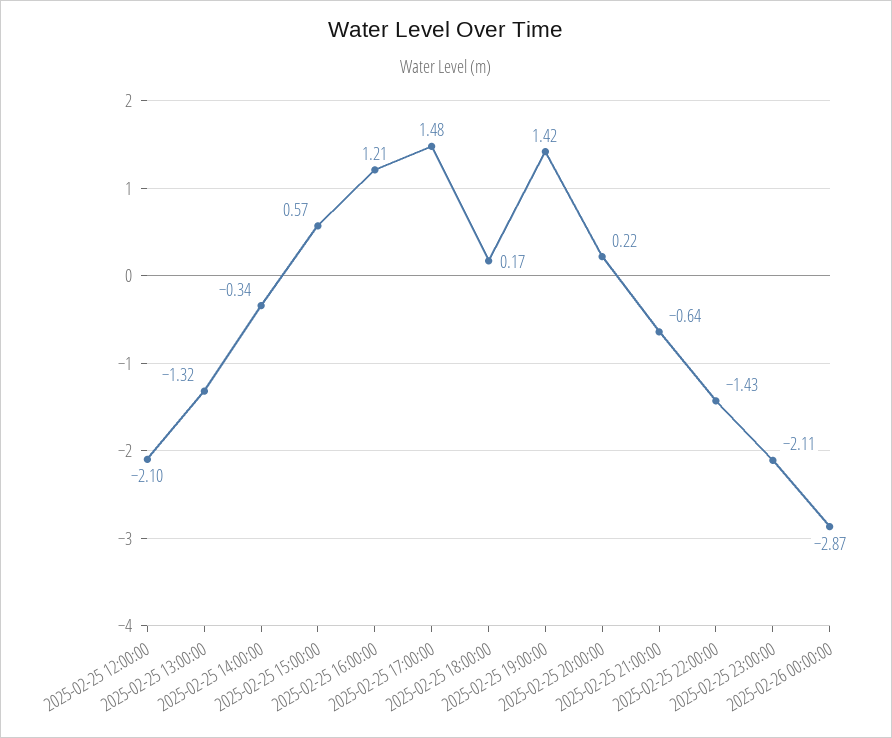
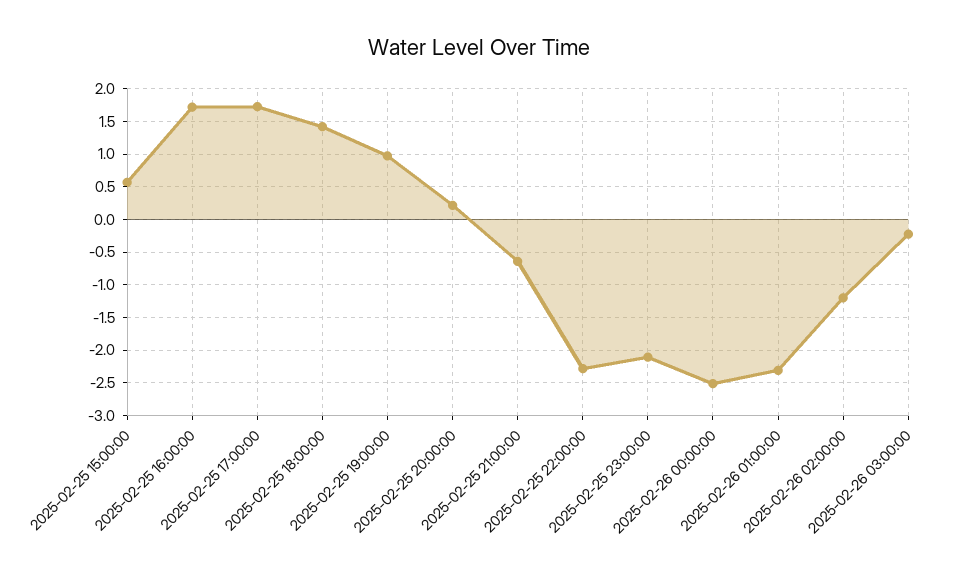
2025-02-25 12:00:00: -2.1 -> none
2025-02-25 13:00:00: -1.32 -> none
2025-02-25 14:00:00: -0.34 -> none
2025-02-25 16:00:00: 1.21 -> 1.7
2025-02-25 17:00:00: 1.48 -> 1.7
2025-02-25 18:00:00: 0.17 -> 1.4
2025-02-25 19:00:00: 1.42 -> 1
2025-02-25 22:00:00: -1.43 -> -2.3
2025-02-26 00:00:00: -2.87 -> -2.5
2025-02-26 01:00:00: none -> -2.3
2025-02-26 02:00:00: none -> -1.2
2025-02-26 03:00:00: none -> -0.2

